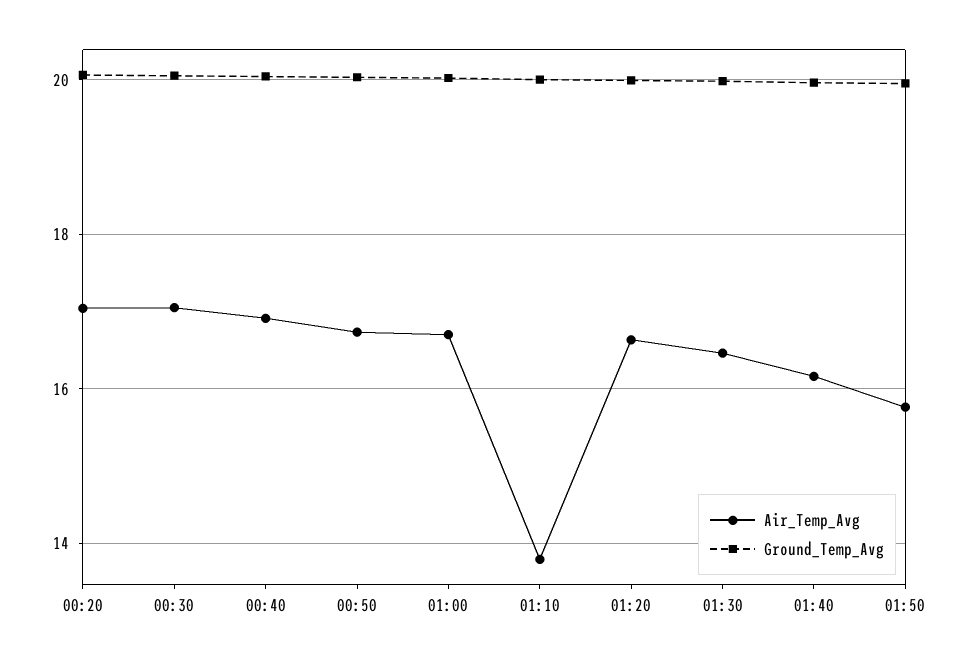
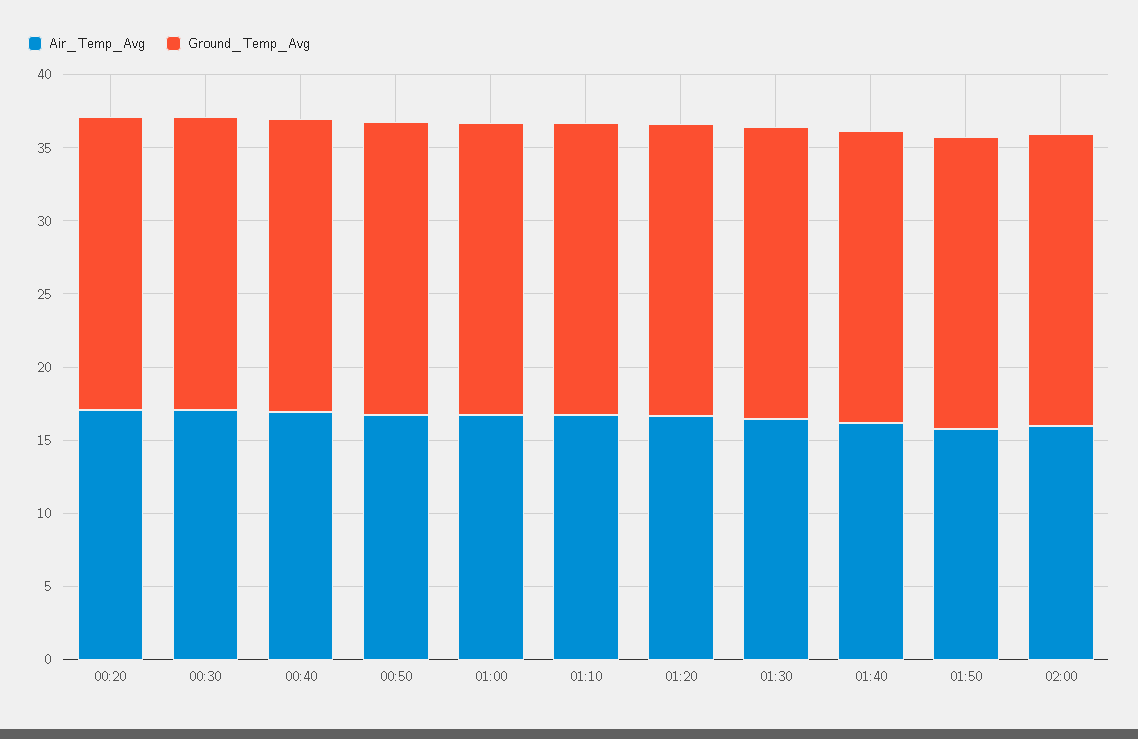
Air_Temp_Avg, 01:10: 13.8 -> 17
Air_Temp_Avg, 02:00: none -> 16
Ground_Temp_Avg, 02:00: none -> 20

